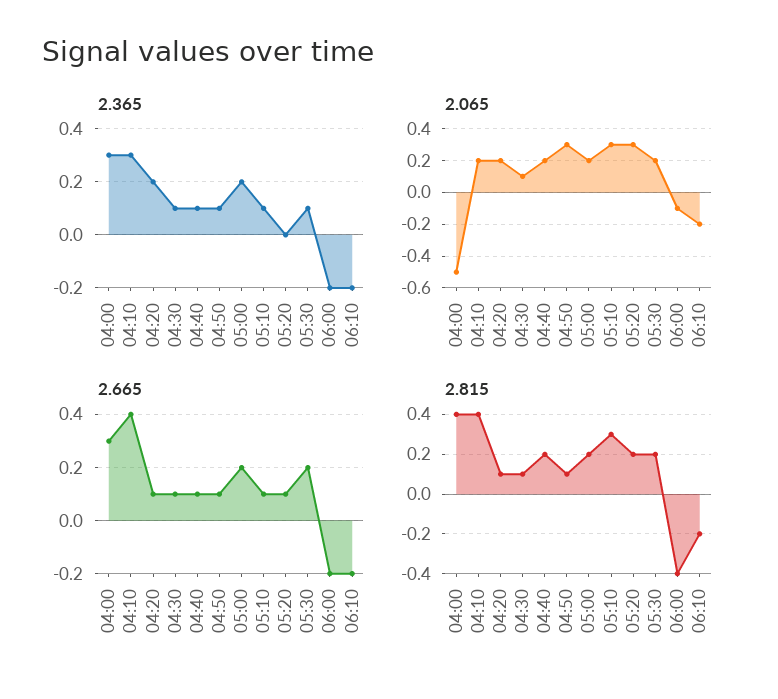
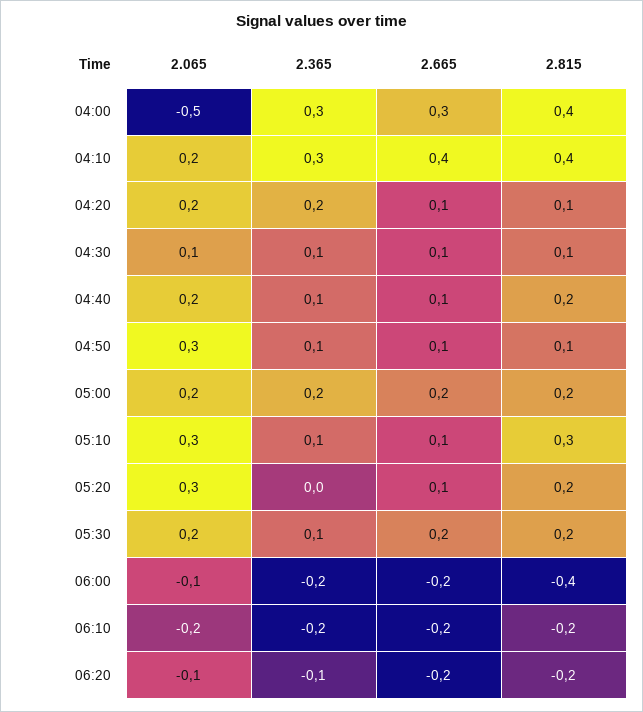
2.065, 06:20: none -> -0.1
2.365, 06:20: none -> -0.1
2.665, 06:20: none -> -0.2
2.815, 06:20: none -> -0.2

